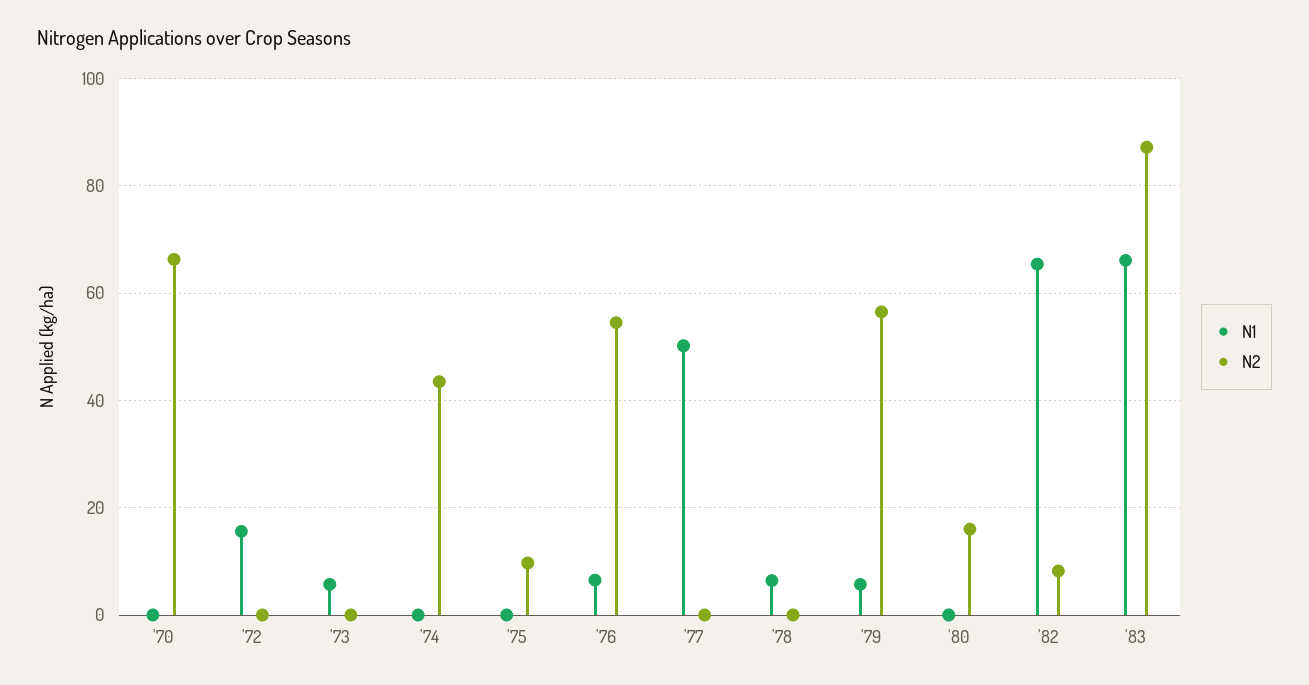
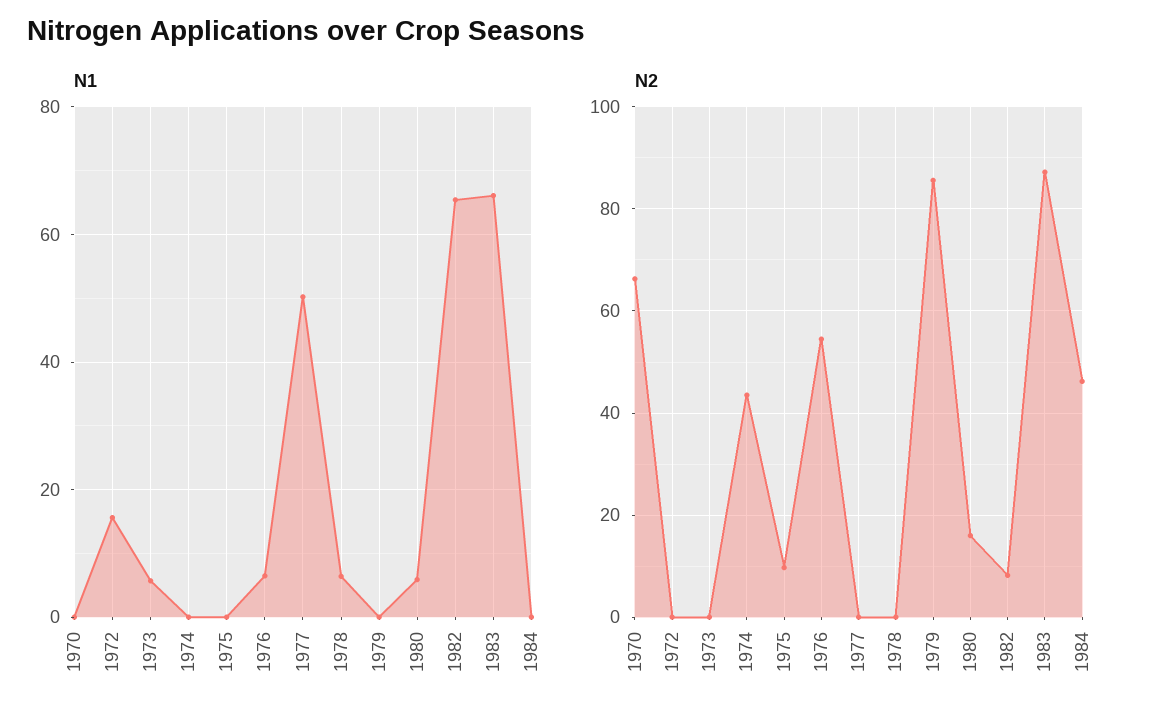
N1, '79: 6 -> 0
N2, '79: 56 -> 86
N1, '80: 0 -> 6
N1, 1984: none -> 0
N2, 1984: none -> 46

